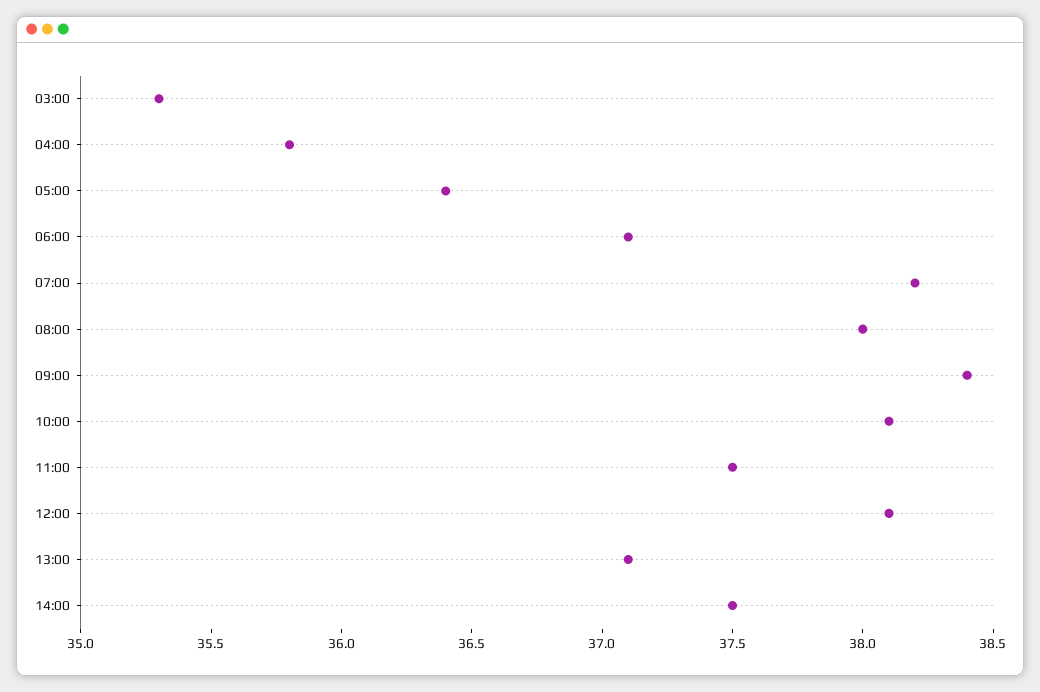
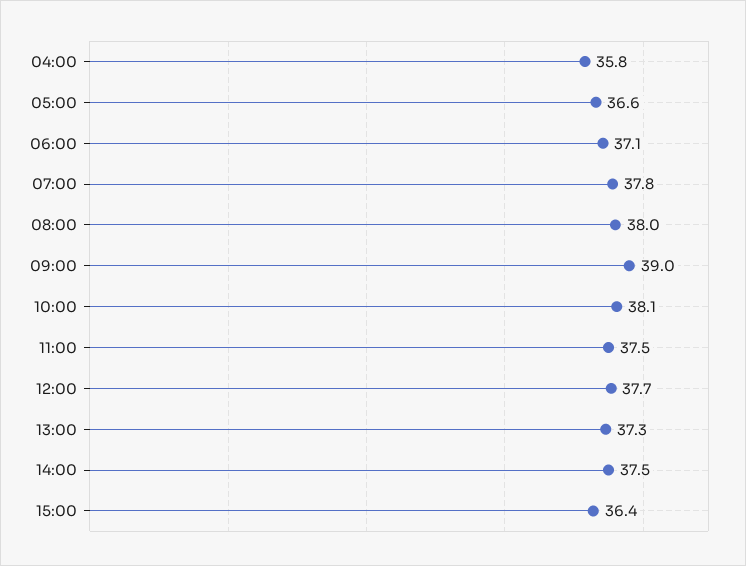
03:00: 35.3 -> none
05:00: 36.4 -> 36.6
07:00: 38.2 -> 37.8
09:00: 38.4 -> 39
12:00: 38.1 -> 37.7
13:00: 37.1 -> 37.3
15:00: none -> 36.4

